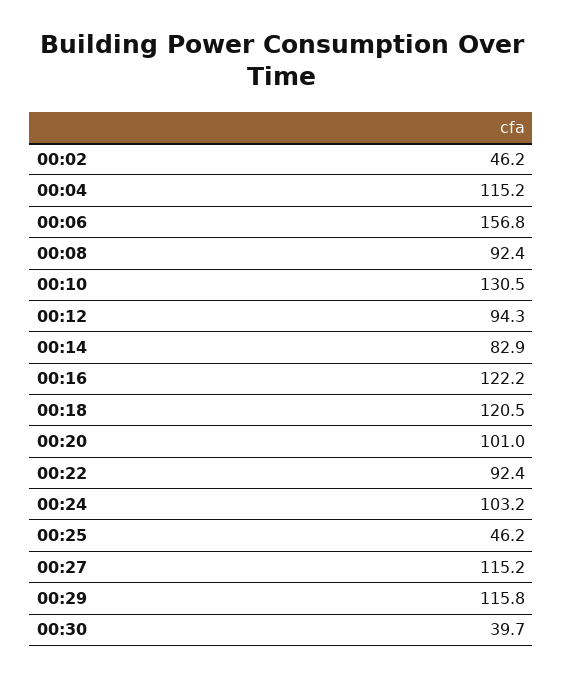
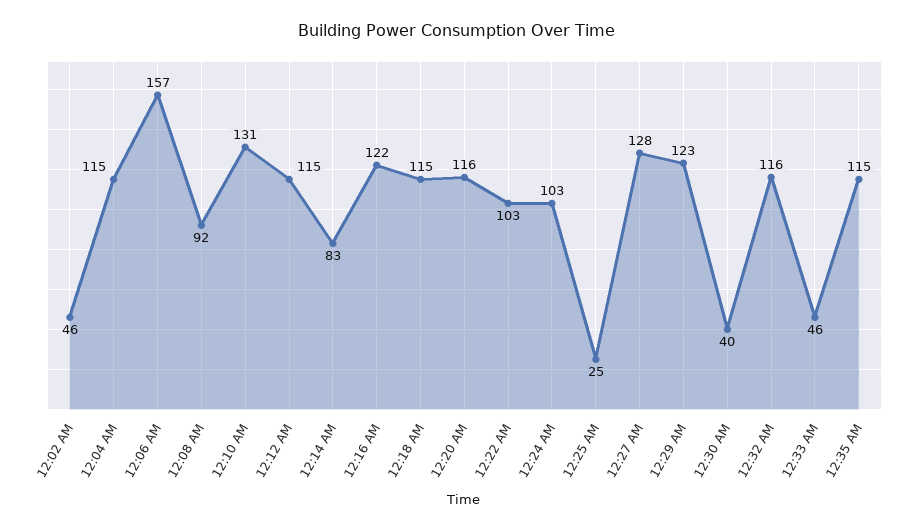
00:12: 94.3 -> 115
00:18: 120.5 -> 115
00:20: 101 -> 116
00:22: 92.4 -> 103
00:25: 46.2 -> 25
00:27: 115.2 -> 128
00:29: 115.8 -> 123
12:32 AM: none -> 116
12:33 AM: none -> 46
12:35 AM: none -> 115

